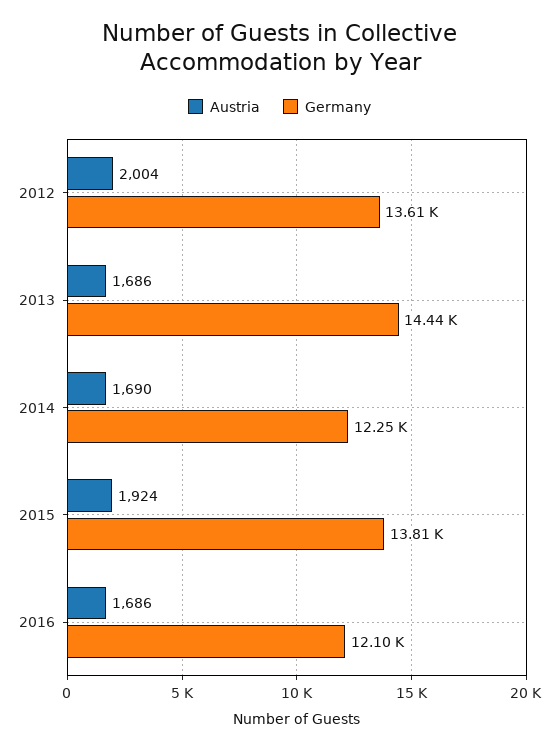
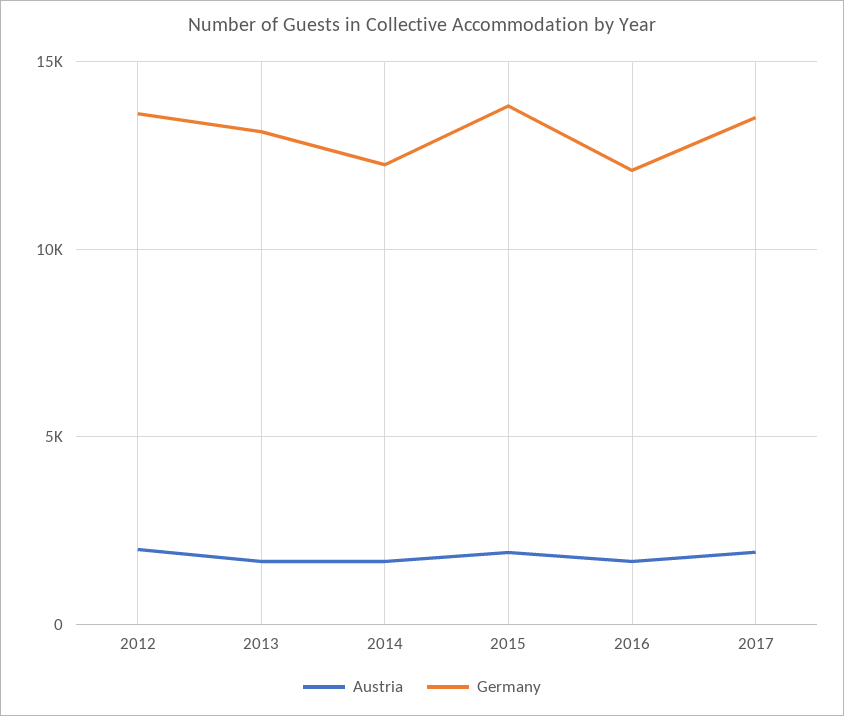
Germany, 2013: 14440 -> 13000
Austria, 2017: none -> 2000
Germany, 2017: none -> 13500

